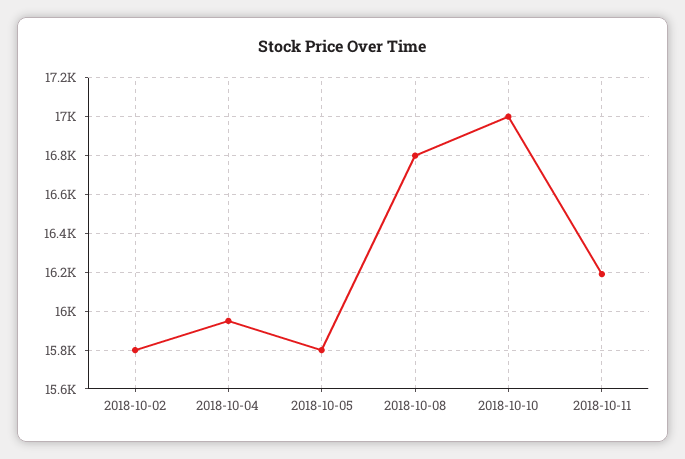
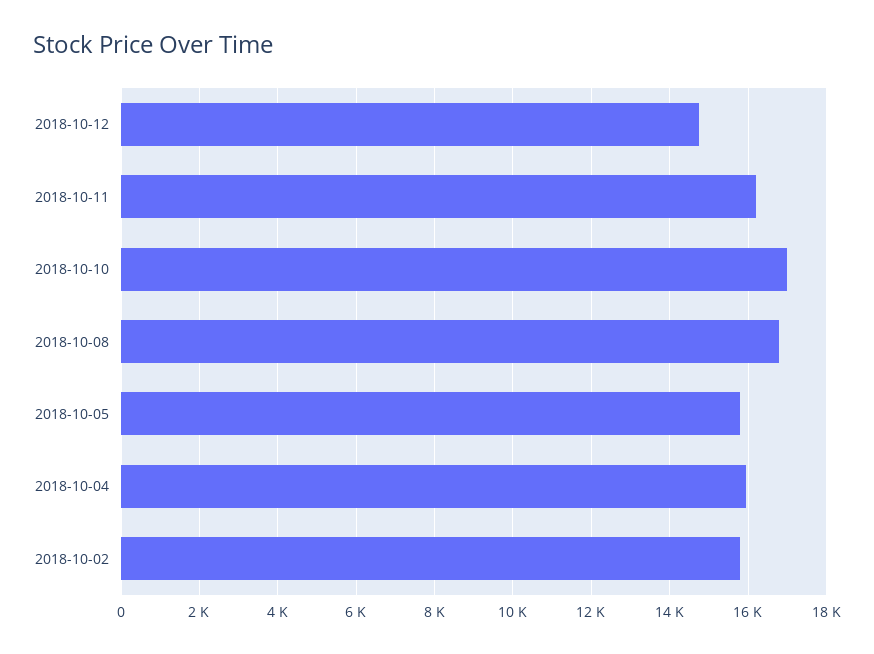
2018-10-12: none -> 14800

